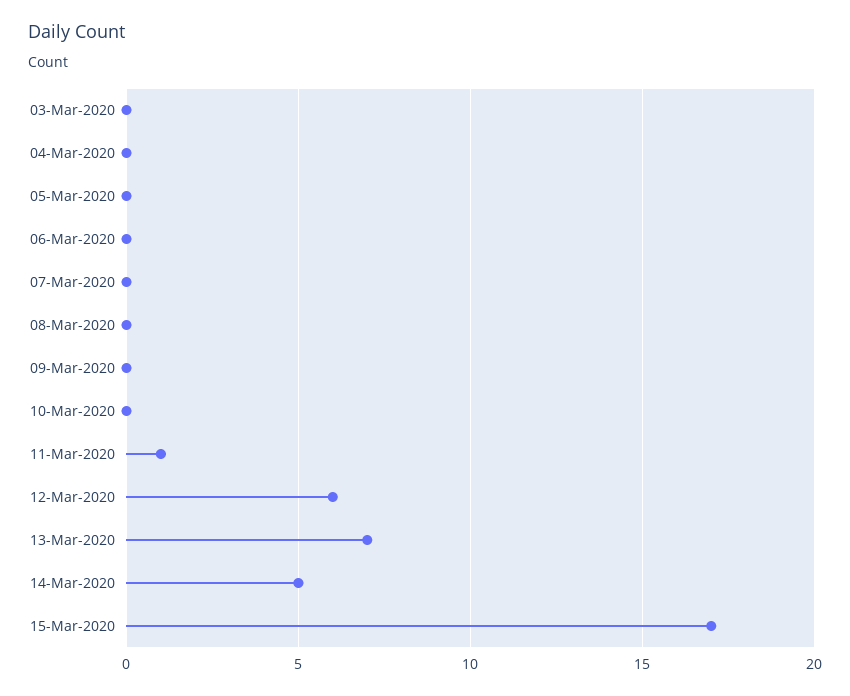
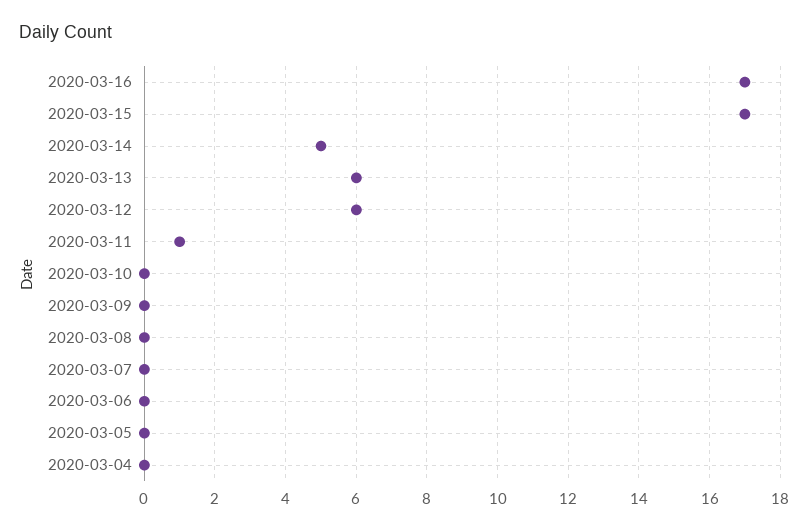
03-Mar-2020: 0 -> none
13-Mar-2020: 7 -> 6
2020-03-16: none -> 17

